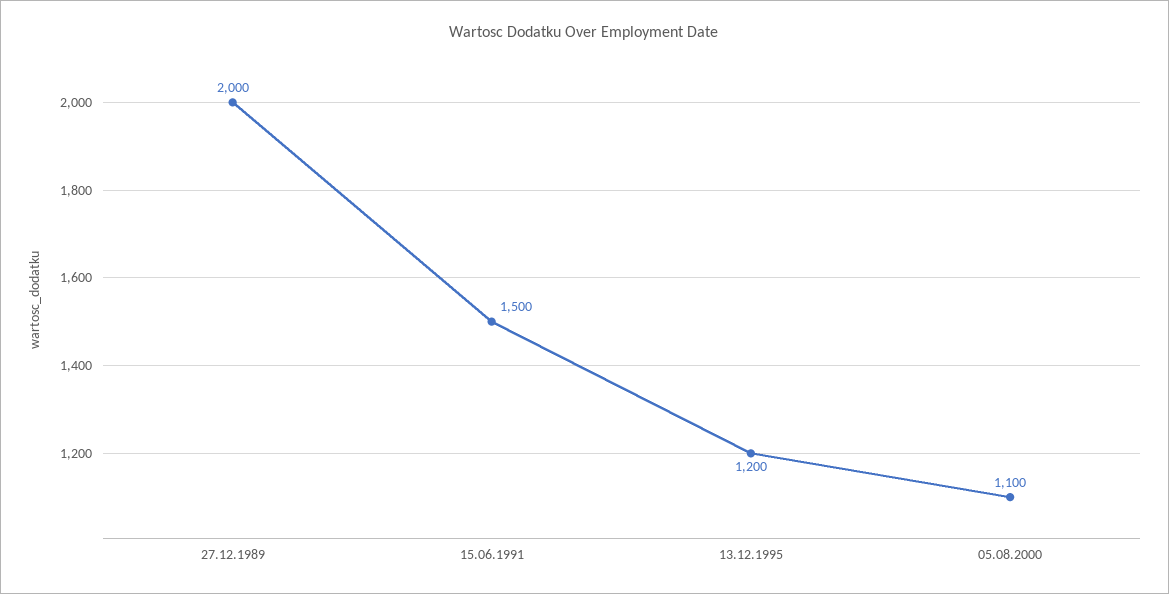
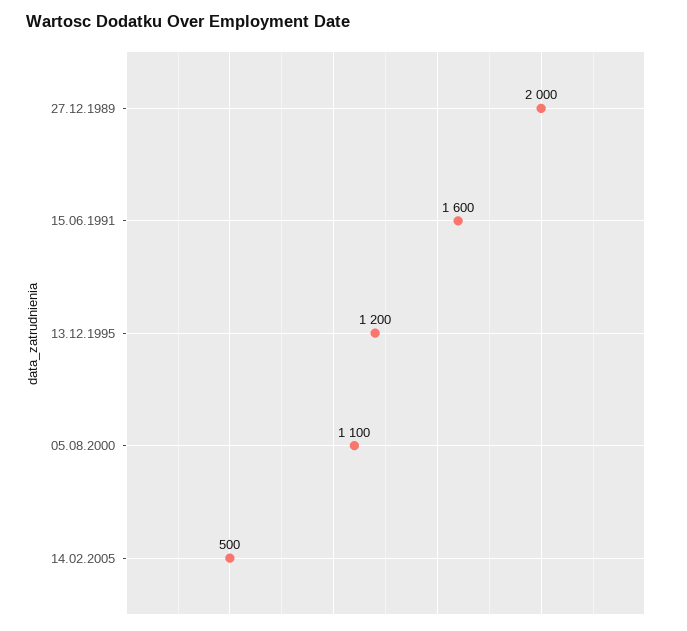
15.06.1991: 1500 -> 1600
14.02.2005: none -> 500

